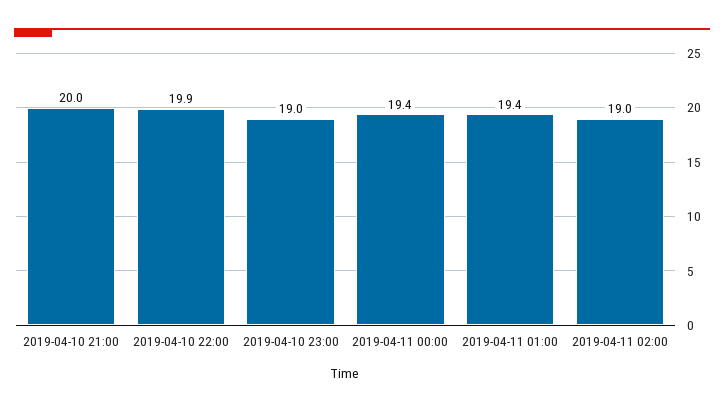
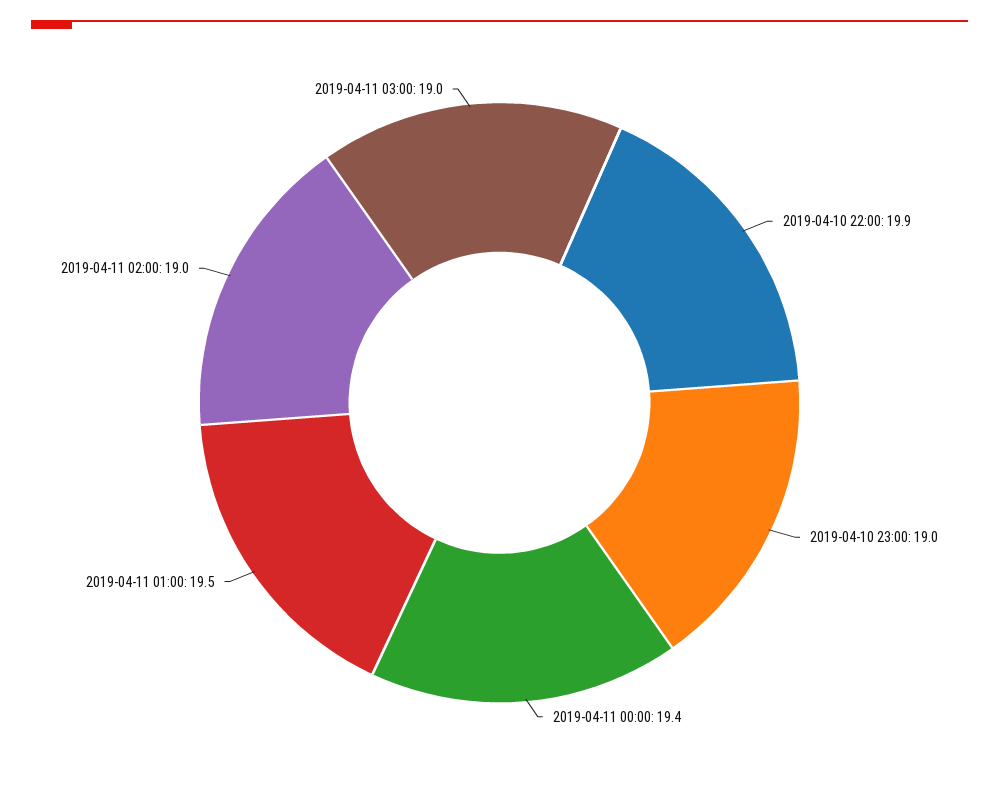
2019-04-10 21:00: 20 -> none
2019-04-11 01:00: 19.4 -> 19.5
2019-04-11 03:00: none -> 19

